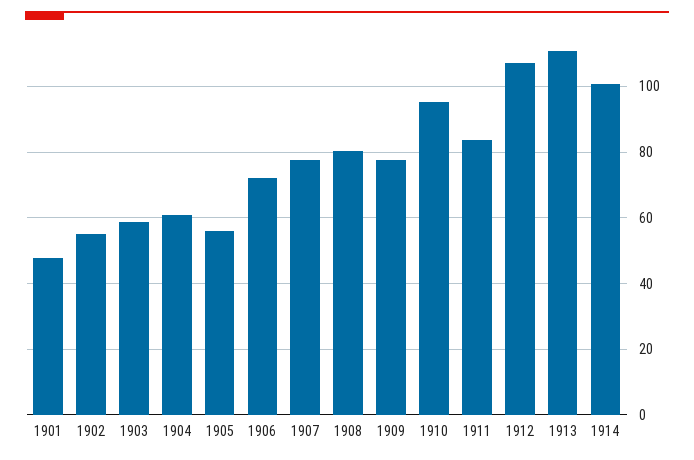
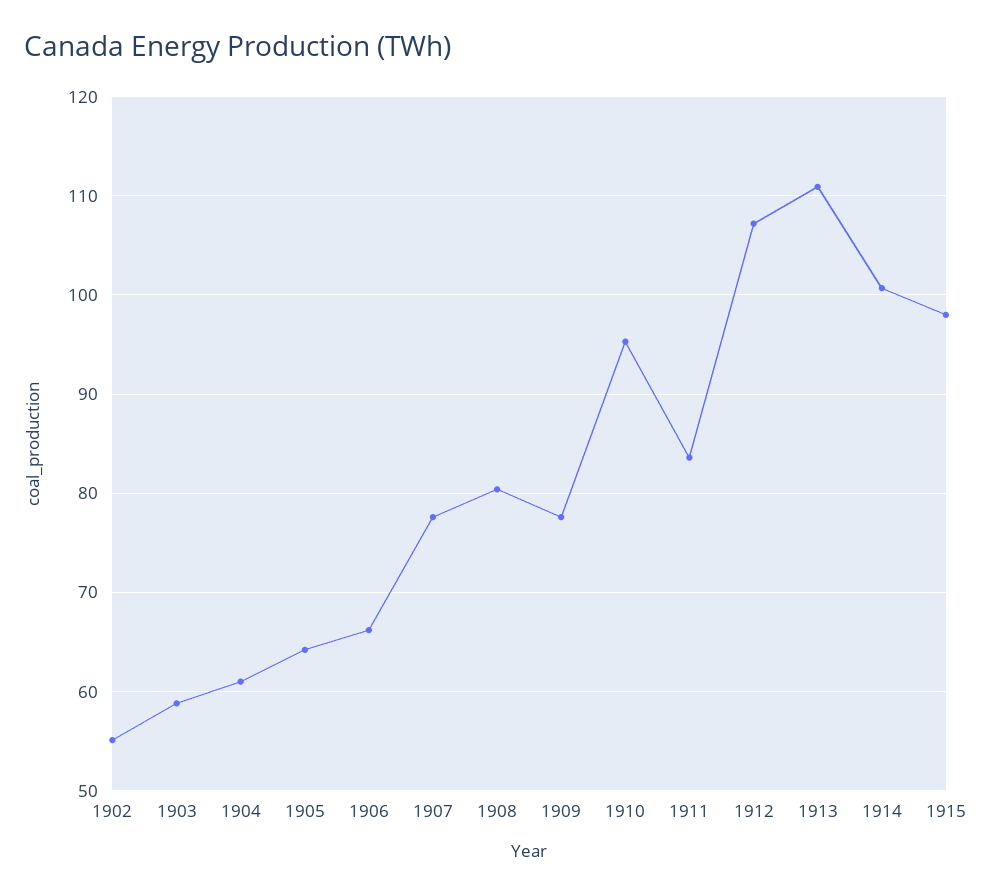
1901: 48 -> none
1905: 56 -> 64
1906: 72 -> 66
1915: none -> 98

